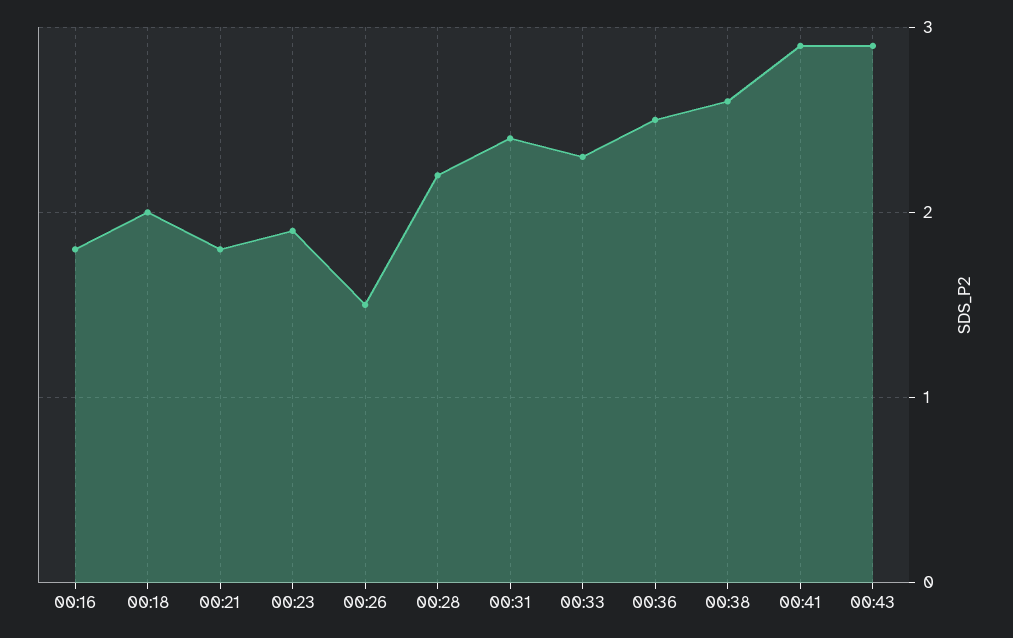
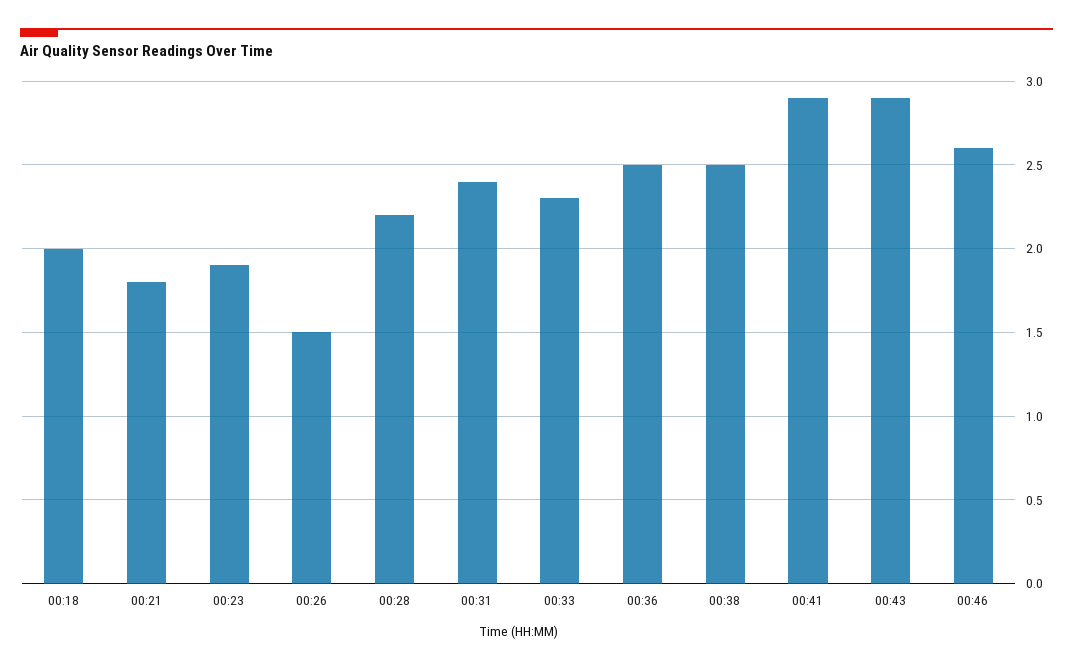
00:16: 1.8 -> none
00:38: 2.6 -> 2.5
00:46: none -> 2.6

